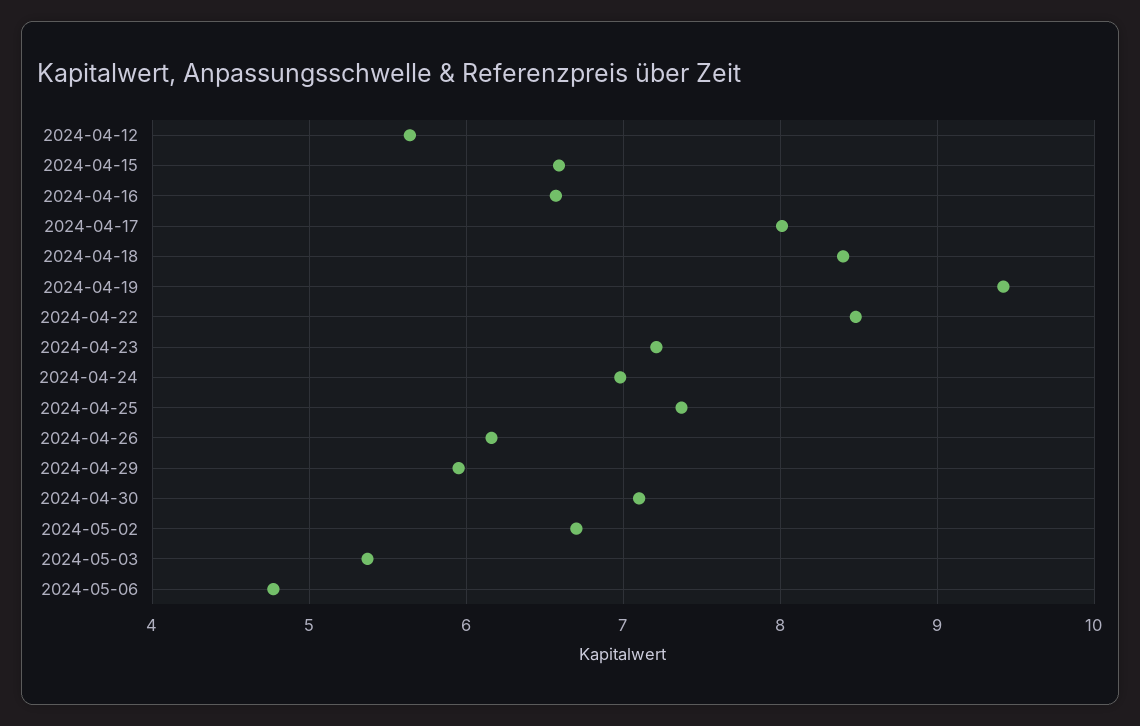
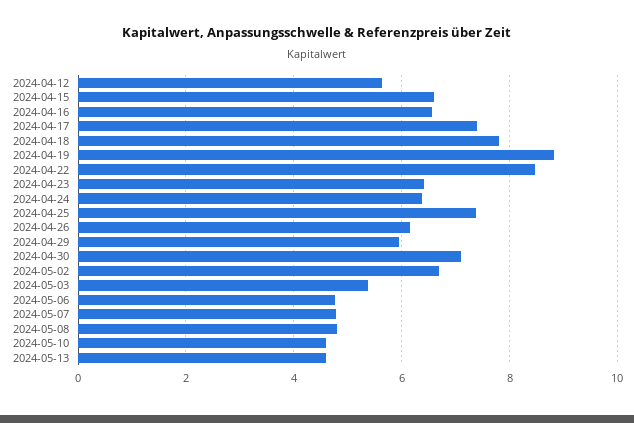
2024-04-17: 8 -> 7.4
2024-04-18: 8.4 -> 7.8
2024-04-19: 9.4 -> 8.8
2024-04-23: 7.2 -> 6.4
2024-04-24: 7 -> 6.4
2024-05-07: none -> 4.8
2024-05-08: none -> 4.8
2024-05-10: none -> 4.6
2024-05-13: none -> 4.6

